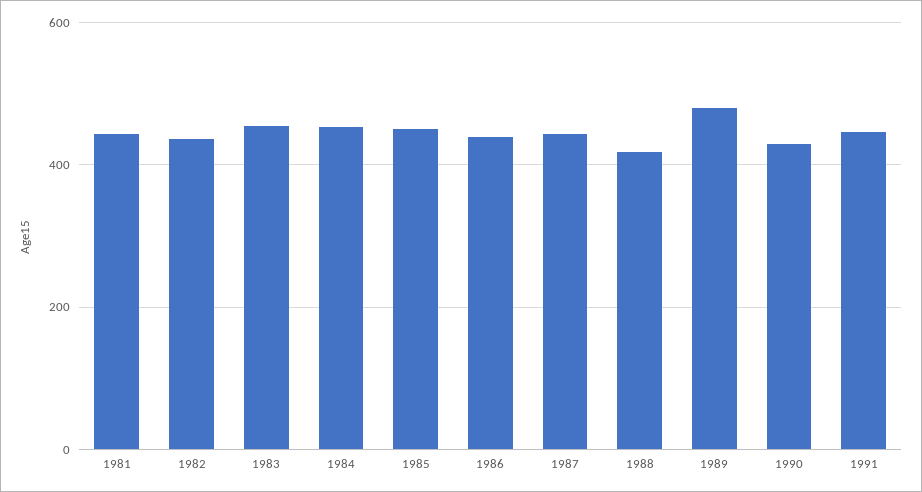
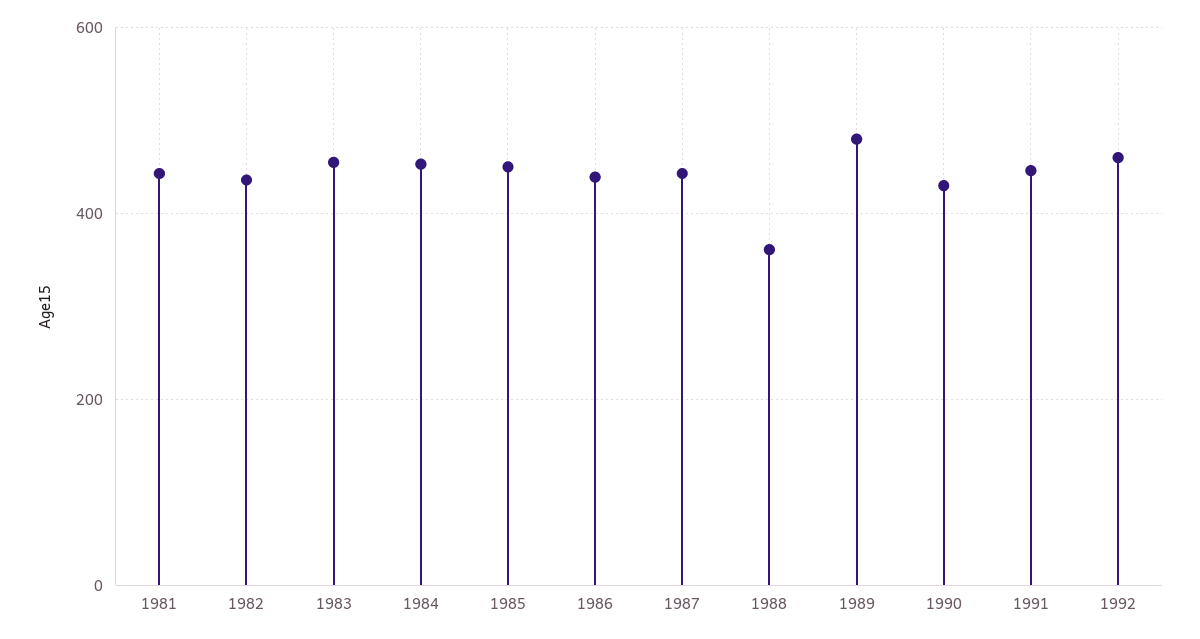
1988: 420 -> 360
1992: none -> 460

